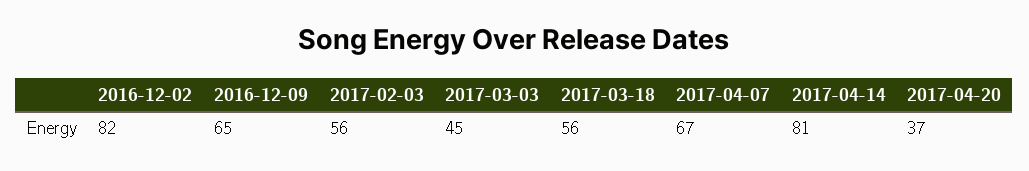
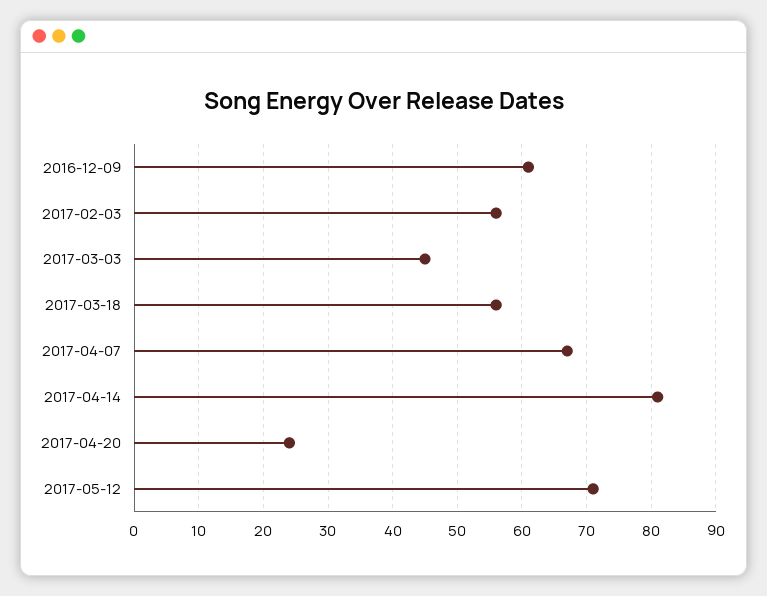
2016-12-02: 82 -> none
2016-12-09: 65 -> 61
2017-04-20: 37 -> 24
2017-05-12: none -> 71

